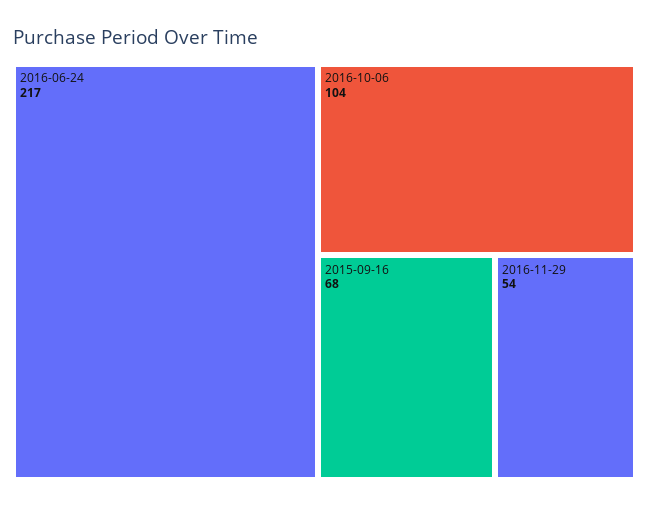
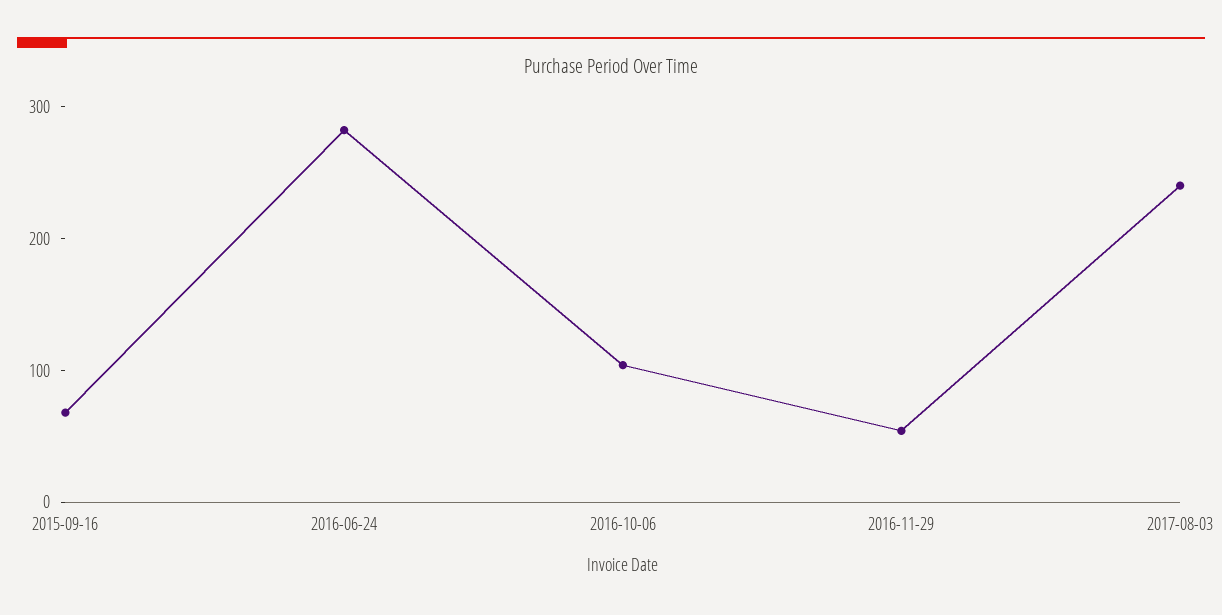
2016-06-24: 217 -> 280
2017-08-03: none -> 240

